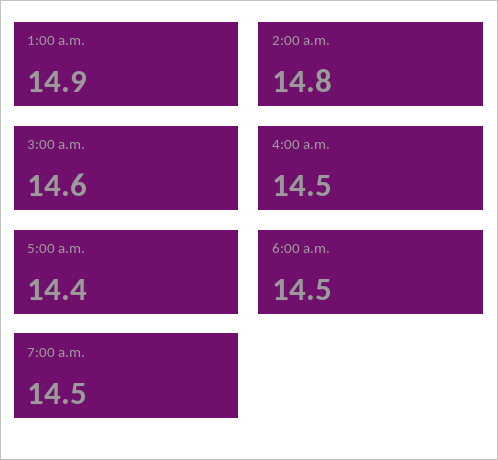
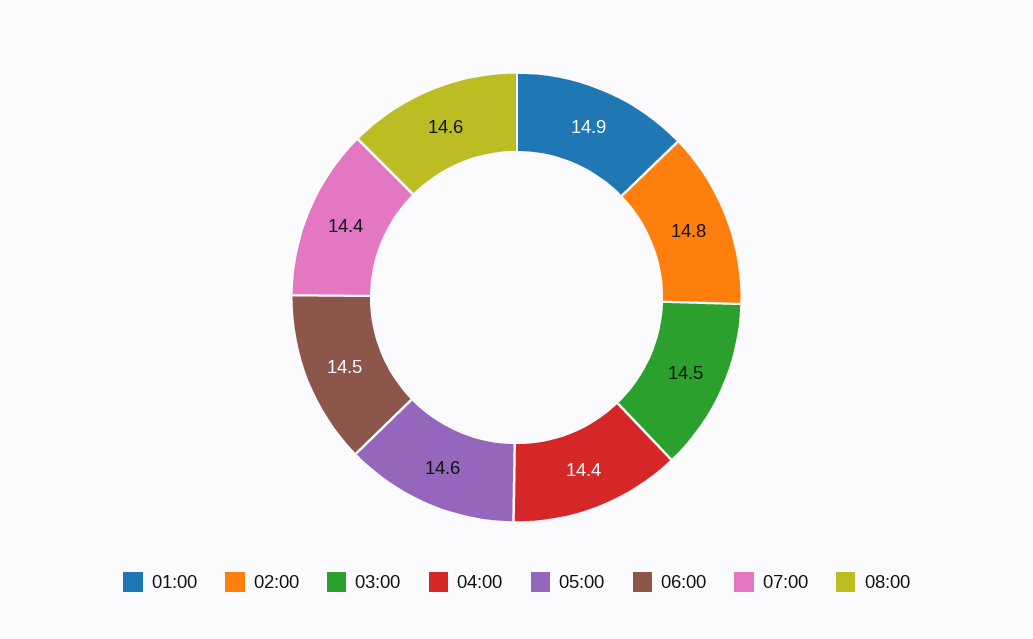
3:00 a.m.: 14.6 -> 14.5
4:00 a.m.: 14.5 -> 14.4
5:00 a.m.: 14.4 -> 14.6
7:00 a.m.: 14.5 -> 14.4
08:00: none -> 14.6

